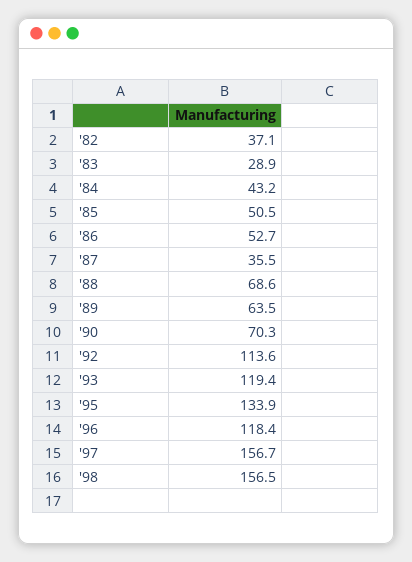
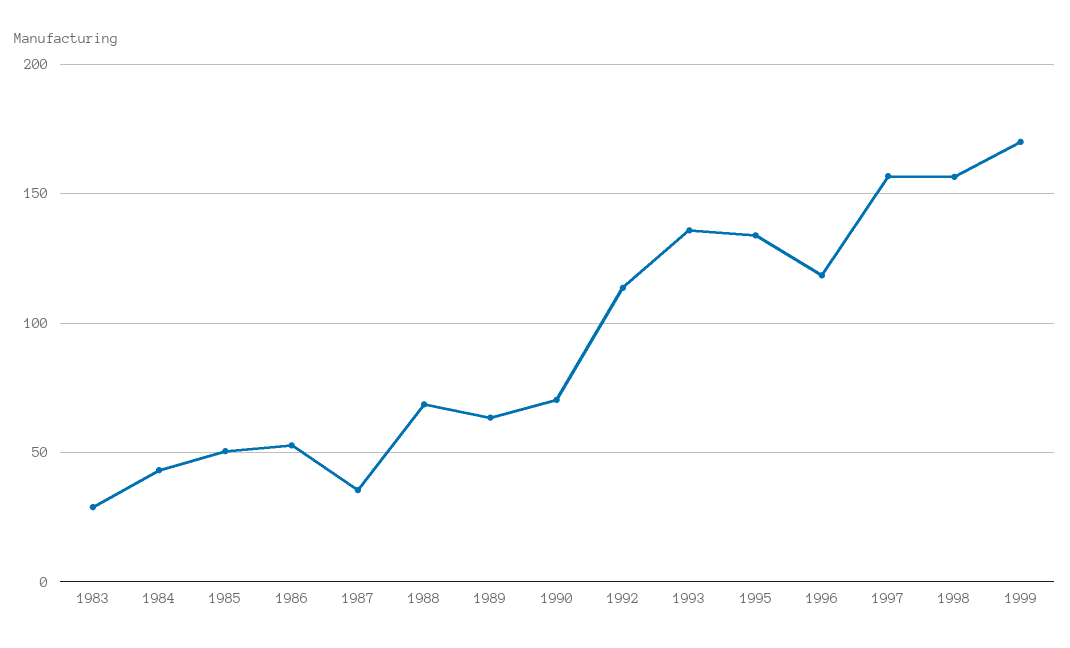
'82: 37.1 -> none
'93: 119.4 -> 135
1999: none -> 170

